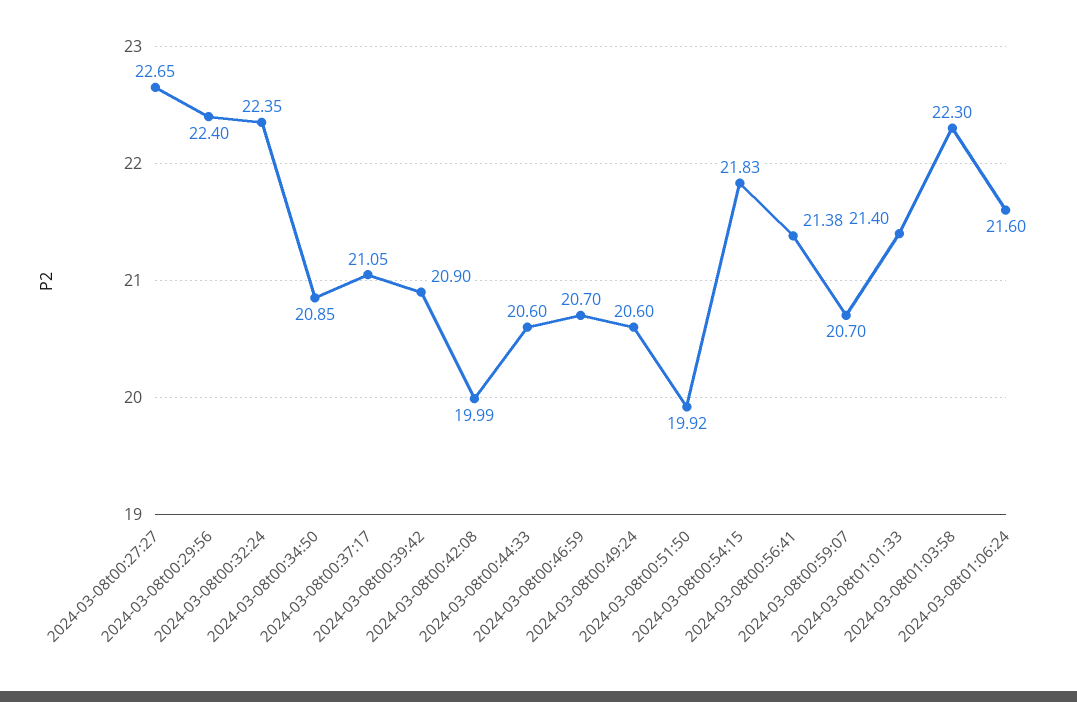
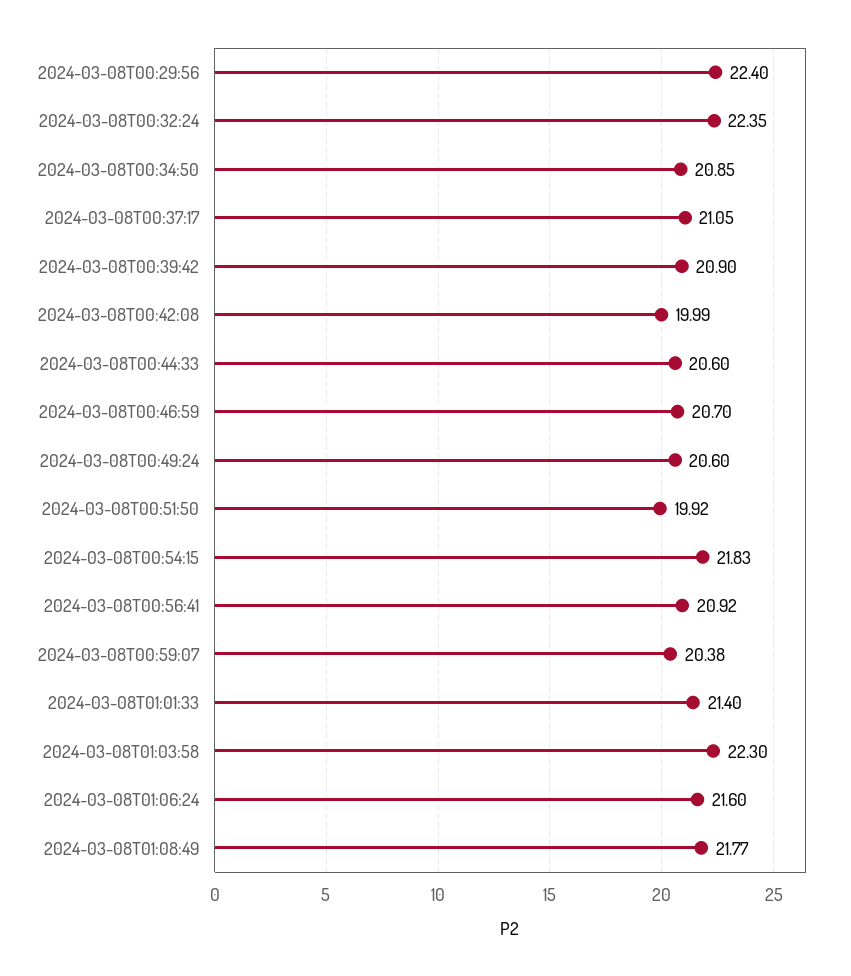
2024-03-08t00:27:27: 22.65 -> none
2024-03-08t00:56:41: 21.38 -> 20.92
2024-03-08t00:59:07: 20.7 -> 20.38
2024-03-08T01:08:49: none -> 21.77

